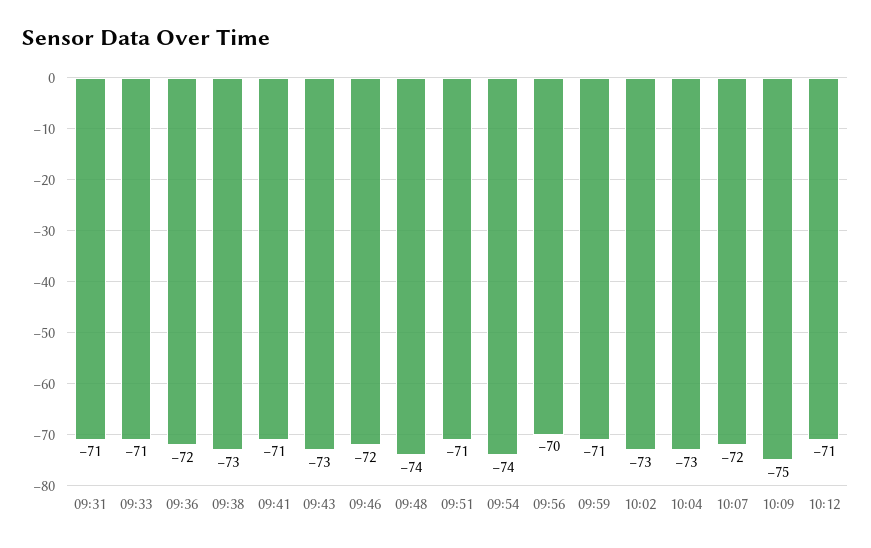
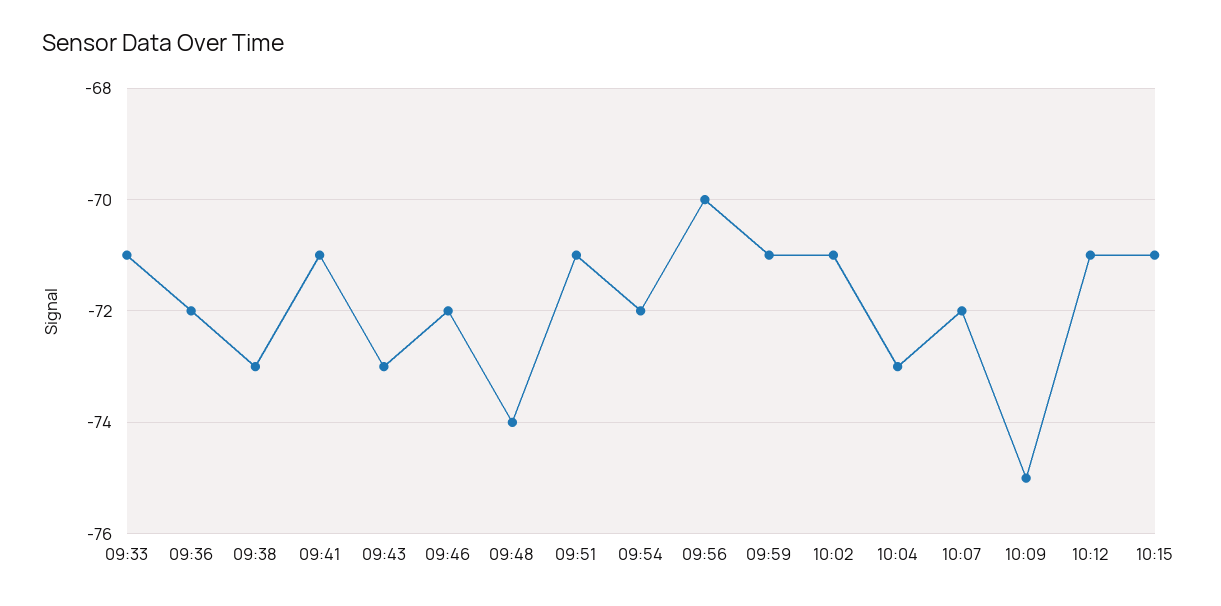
09:31: -71 -> none
09:54: -74 -> -72
10:02: -73 -> -71
10:15: none -> -71

